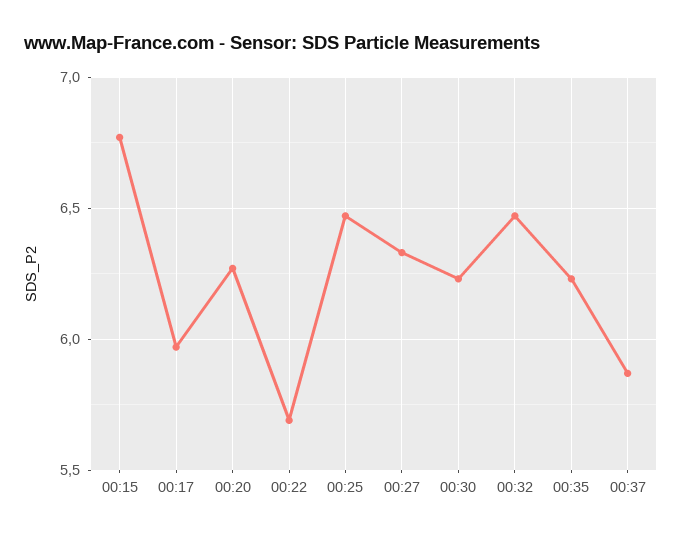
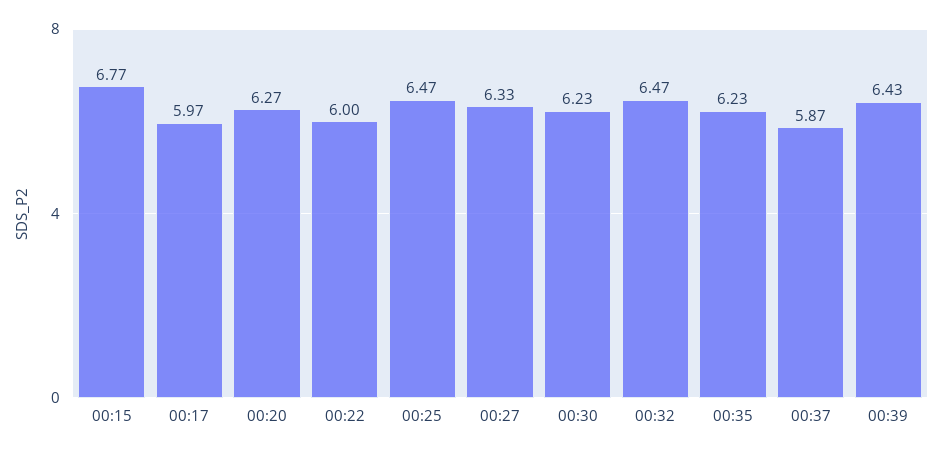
00:22: 5.7 -> 6
00:39: none -> 6.43

